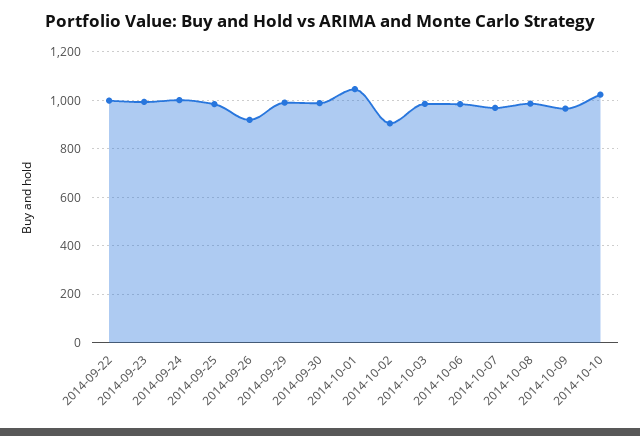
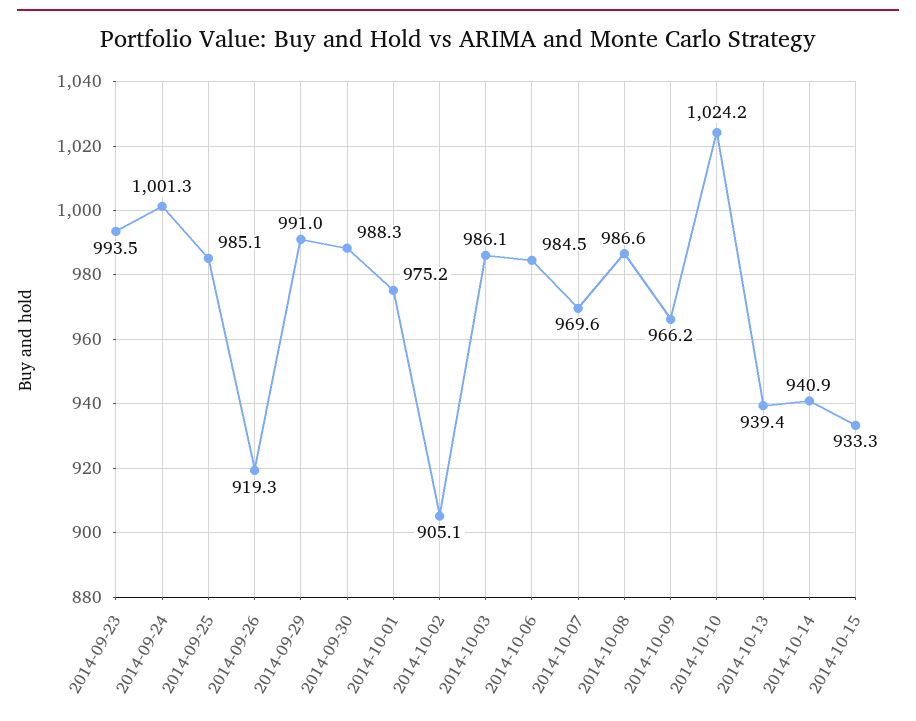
2014-09-22: 1000 -> none
2014-10-01: 1050 -> 975.2
2014-10-13: none -> 939.4
2014-10-14: none -> 940.9
2014-10-15: none -> 933.3

